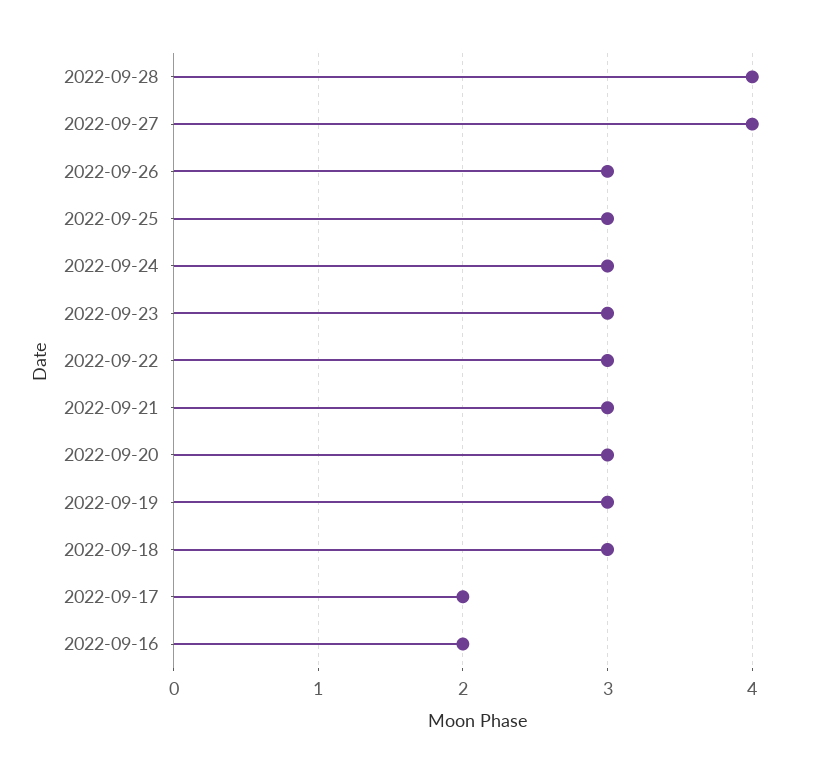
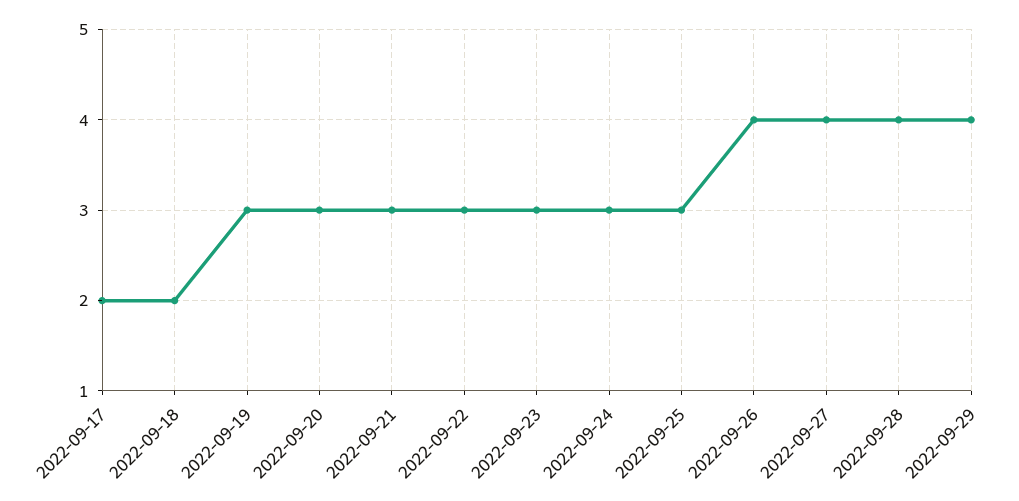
2022-09-26: 3 -> 4
2022-09-18: 3 -> 2
2022-09-16: 2 -> none
2022-09-29: none -> 4

